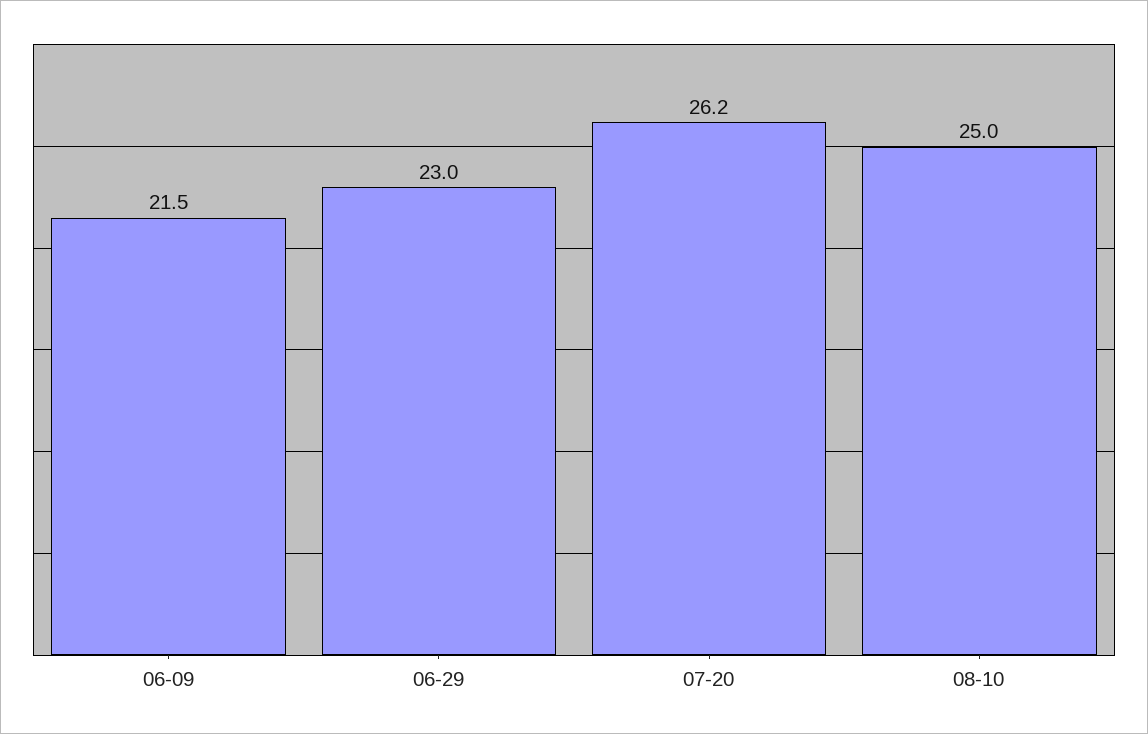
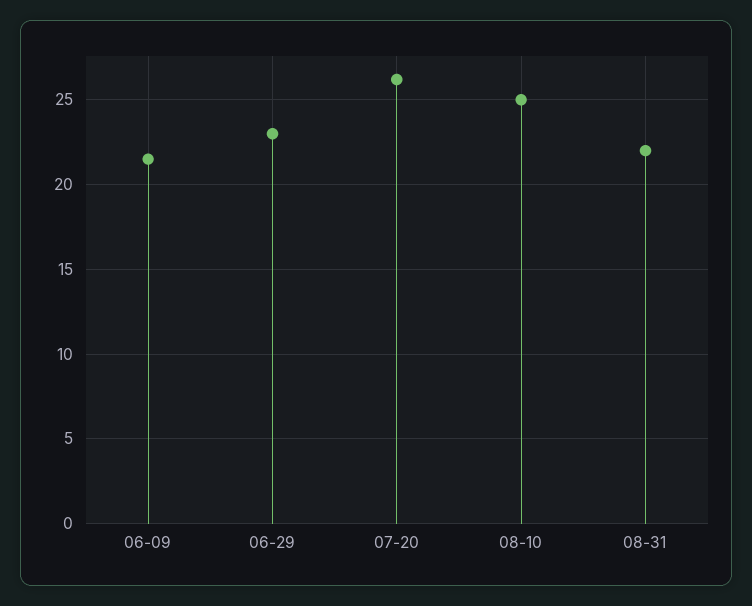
08-31: none -> 22

